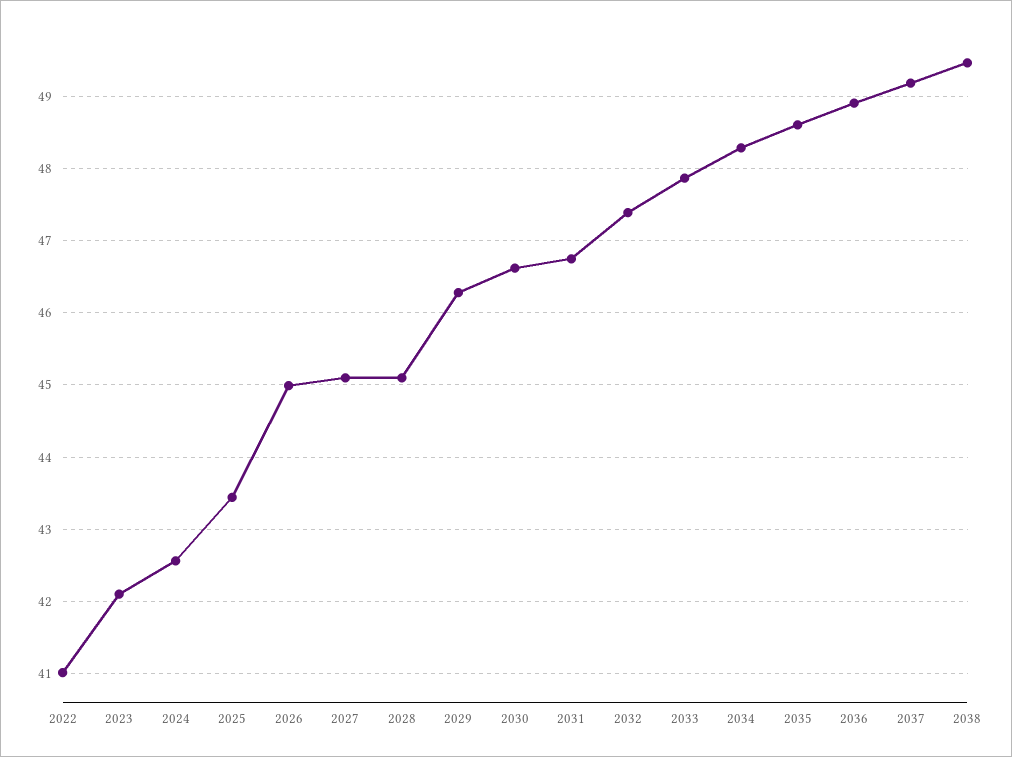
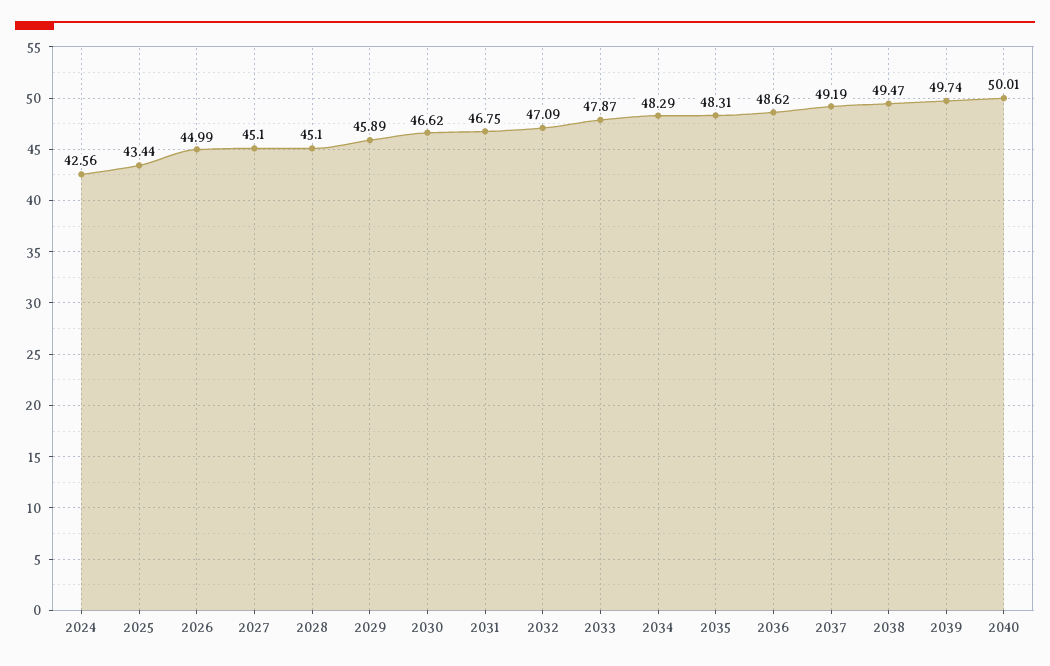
2022: 41 -> none
2023: 42.1 -> none
2029: 46.3 -> 45.89
2032: 47.4 -> 47.09
2035: 48.6 -> 48.31
2036: 48.9 -> 48.62
2039: none -> 49.74
2040: none -> 50.01

